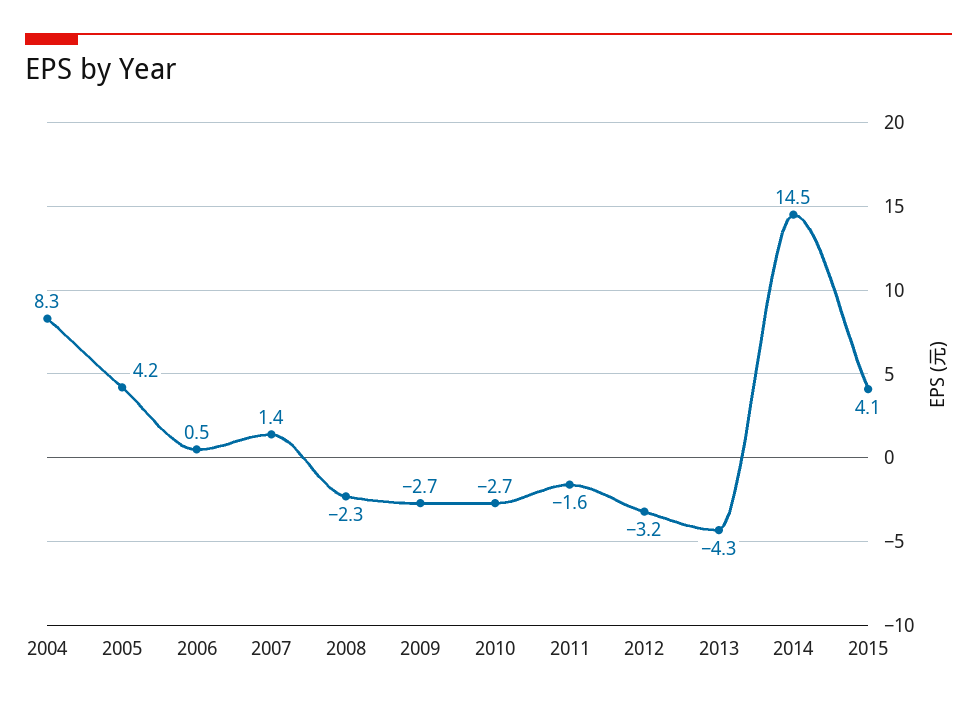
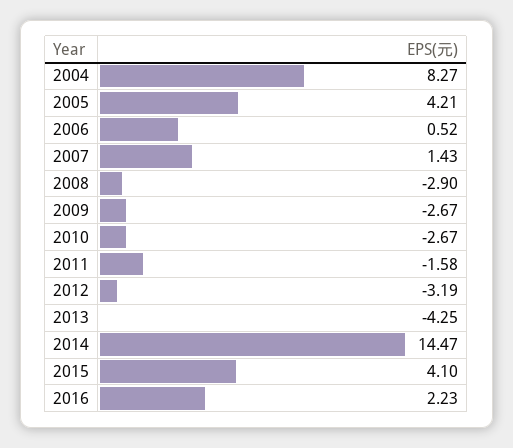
2008: -2.3 -> -2.9
2016: none -> 2.23

